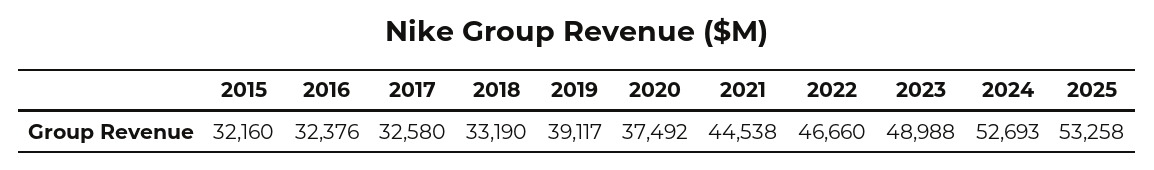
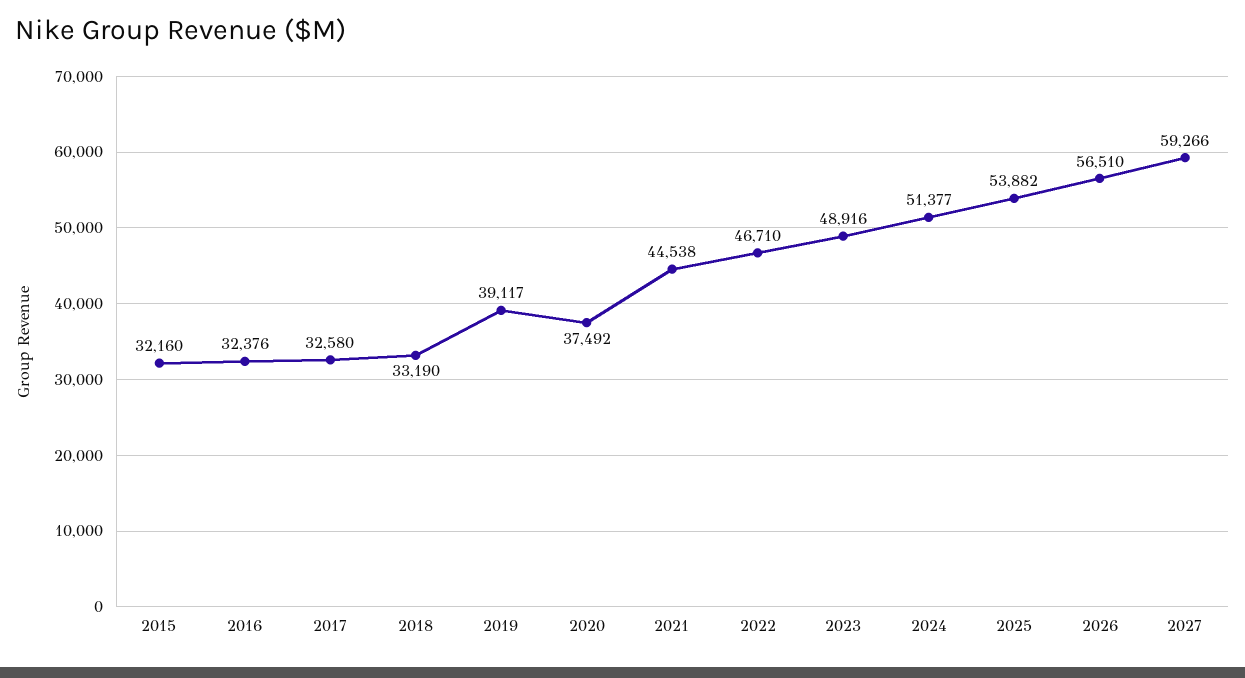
2022: 46660 -> 46710
2023: 48988 -> 48916
2024: 52693 -> 51377
2025: 53258 -> 53882
2026: none -> 56510
2027: none -> 59266

